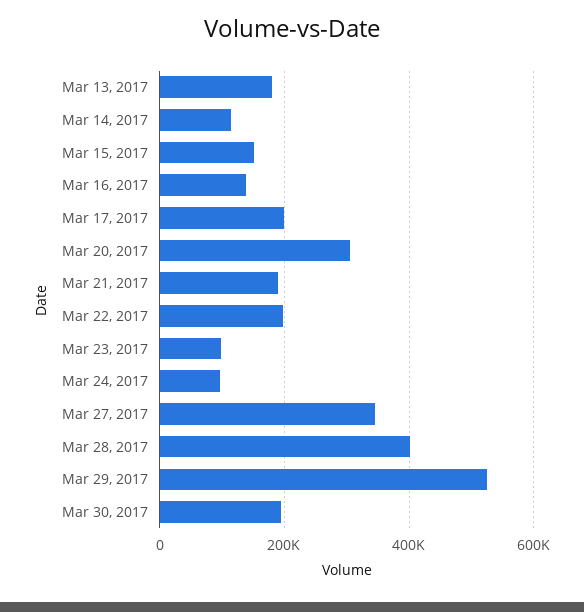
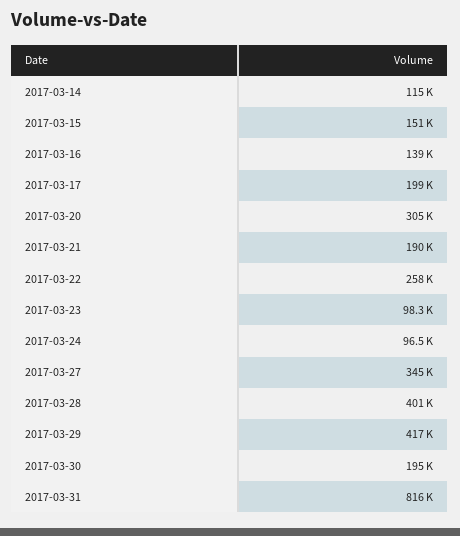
Mar 13, 2017: 180000 -> none
Mar 22, 2017: 200000 -> 258000
Mar 29, 2017: 520000 -> 417000
2017-03-31: none -> 816000

